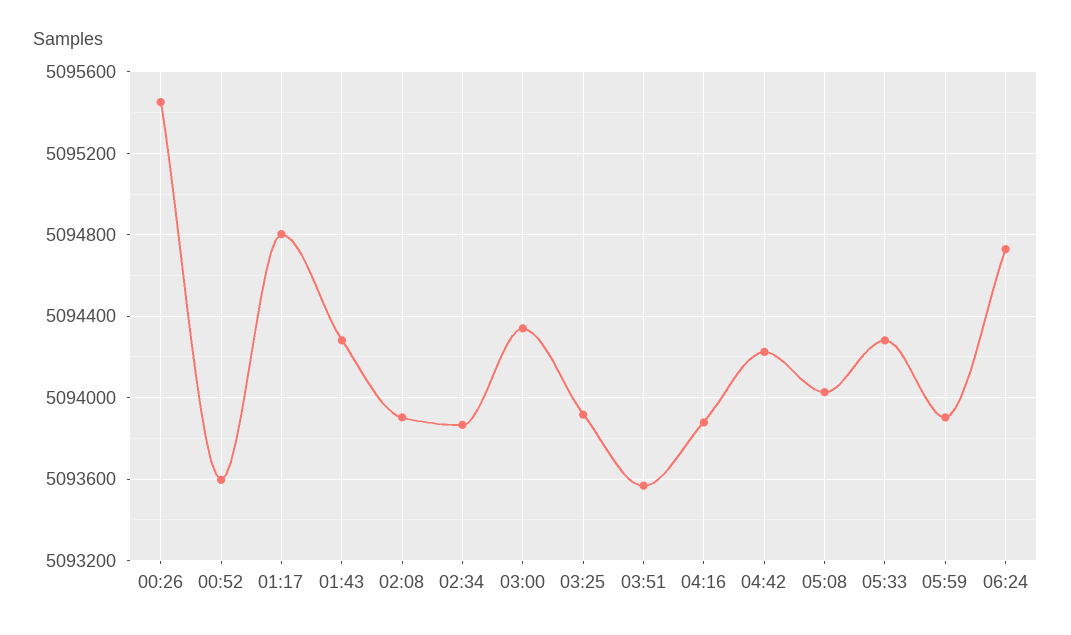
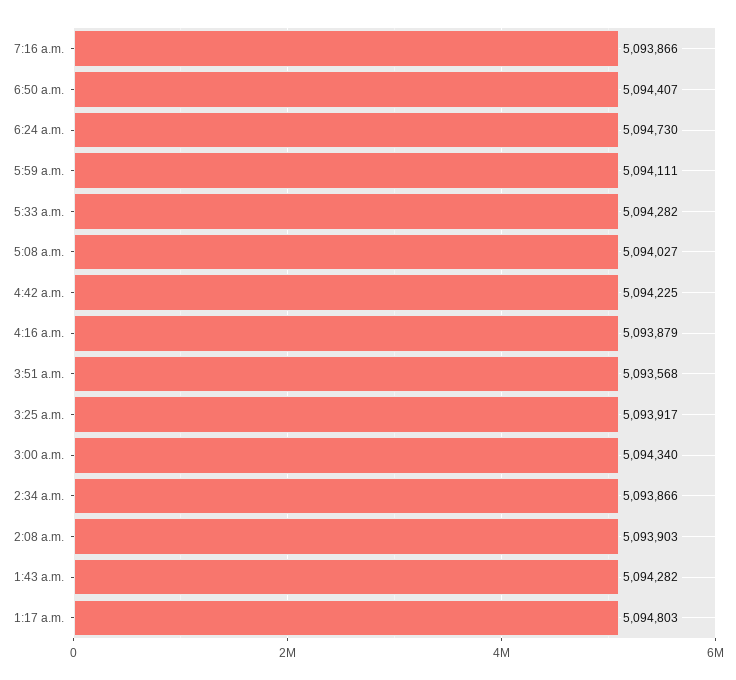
00:26: 5095450 -> none
00:52: 5093600 -> none
05:59: 5093900 -> 5094111
7:16 a.m.: none -> 5093866
6:50 a.m.: none -> 5094407

